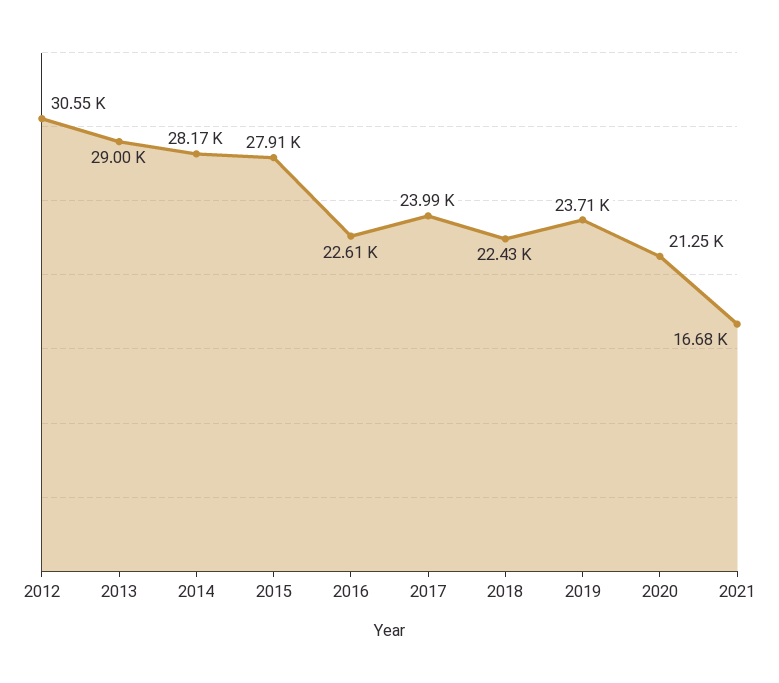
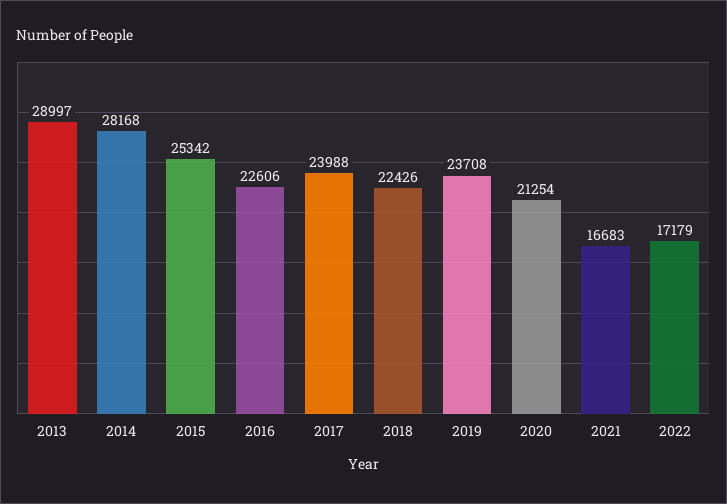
2012: 30550 -> none
2015: 27910 -> 25342
2022: none -> 17179

